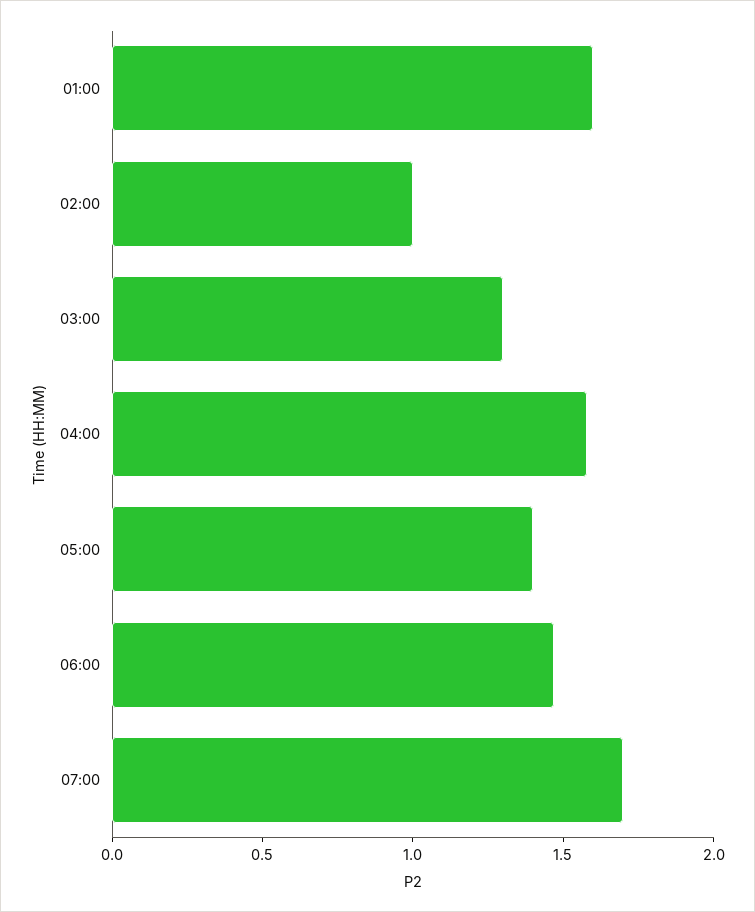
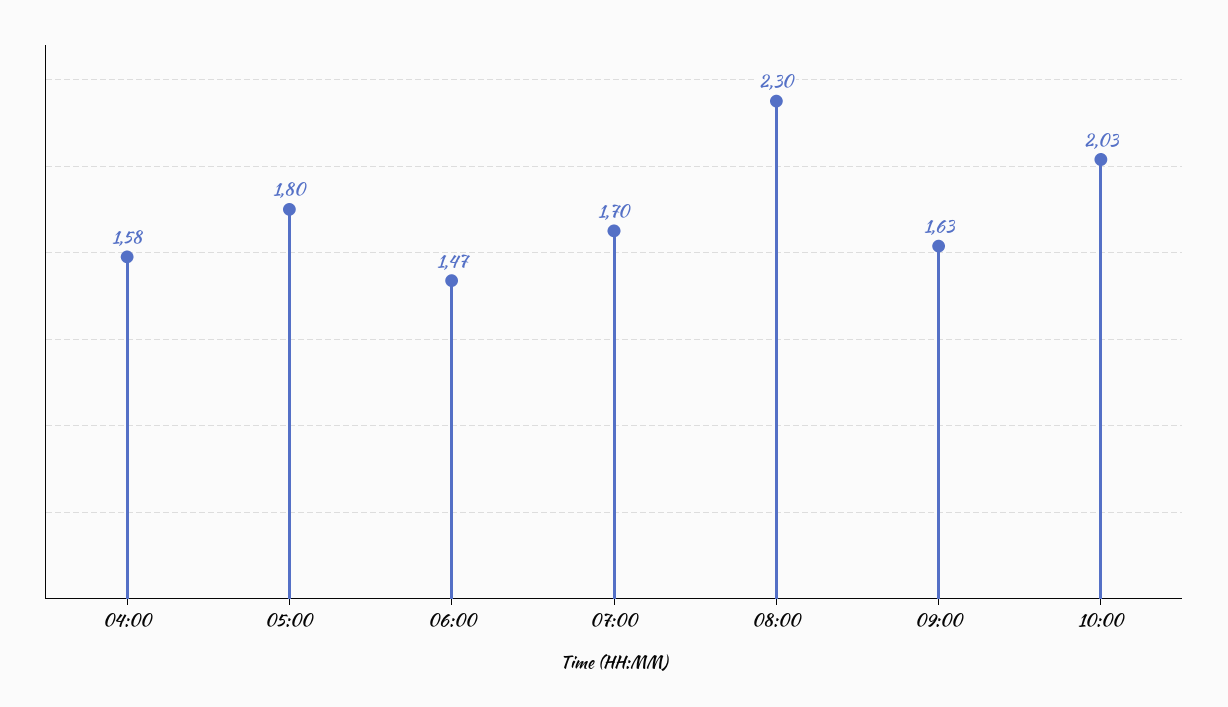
01:00: 1.6 -> none
02:00: 1 -> none
03:00: 1.3 -> none
05:00: 1.4 -> 1.8
08:00: none -> 2.3
09:00: none -> 1.63
10:00: none -> 2.03

